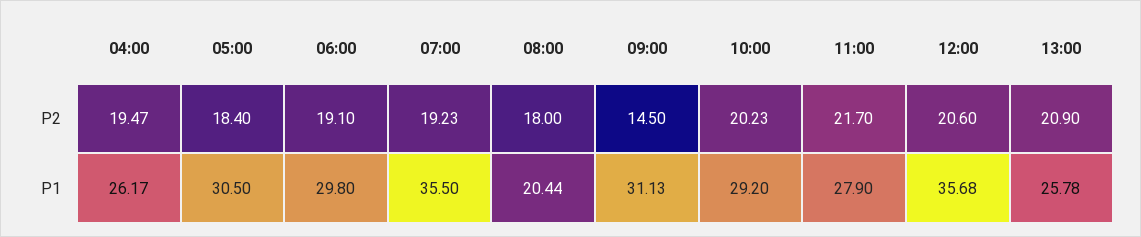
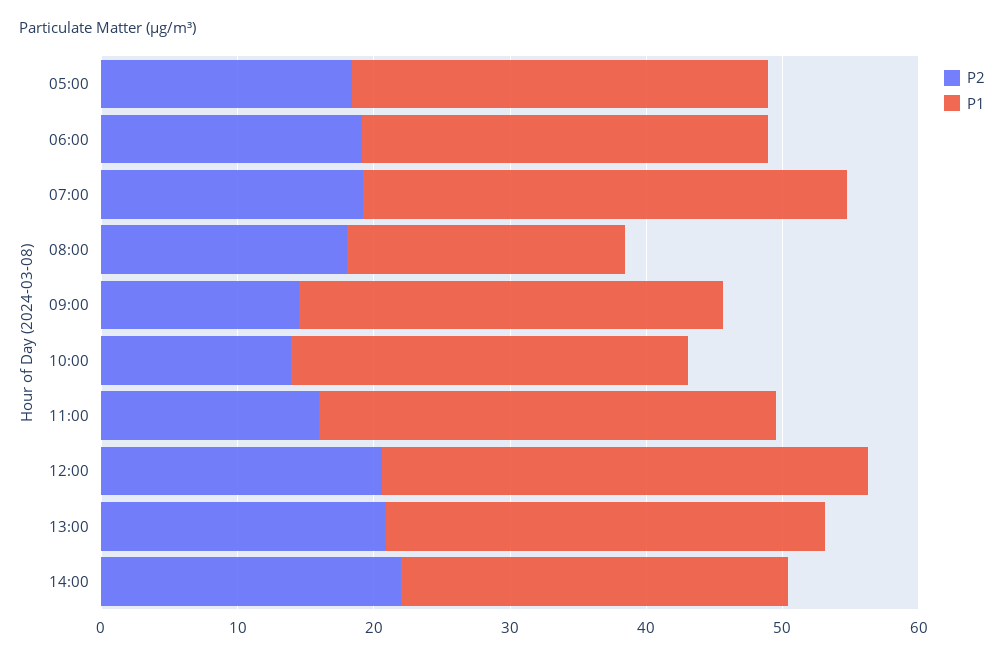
P2, 04:00: 19.47 -> none
P2, 10:00: 20.23 -> 14
P2, 11:00: 21.7 -> 16
P1, 04:00: 26.17 -> none
P1, 11:00: 27.9 -> 34
P1, 13:00: 25.78 -> 32
P2, 14:00: none -> 22
P1, 14:00: none -> 28

